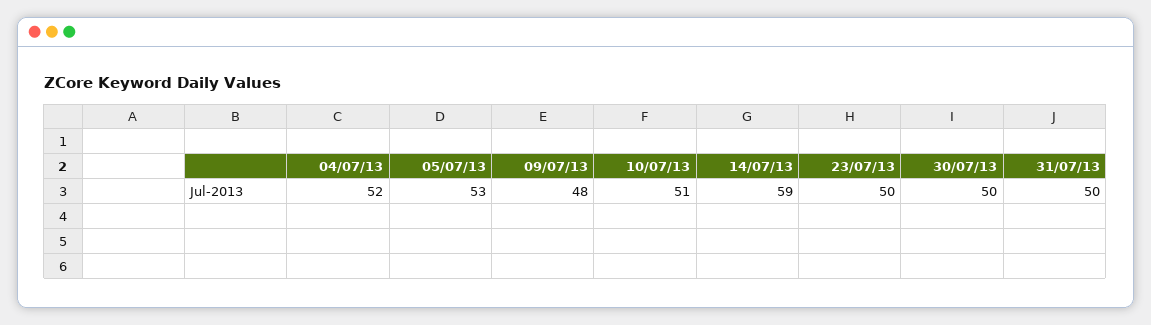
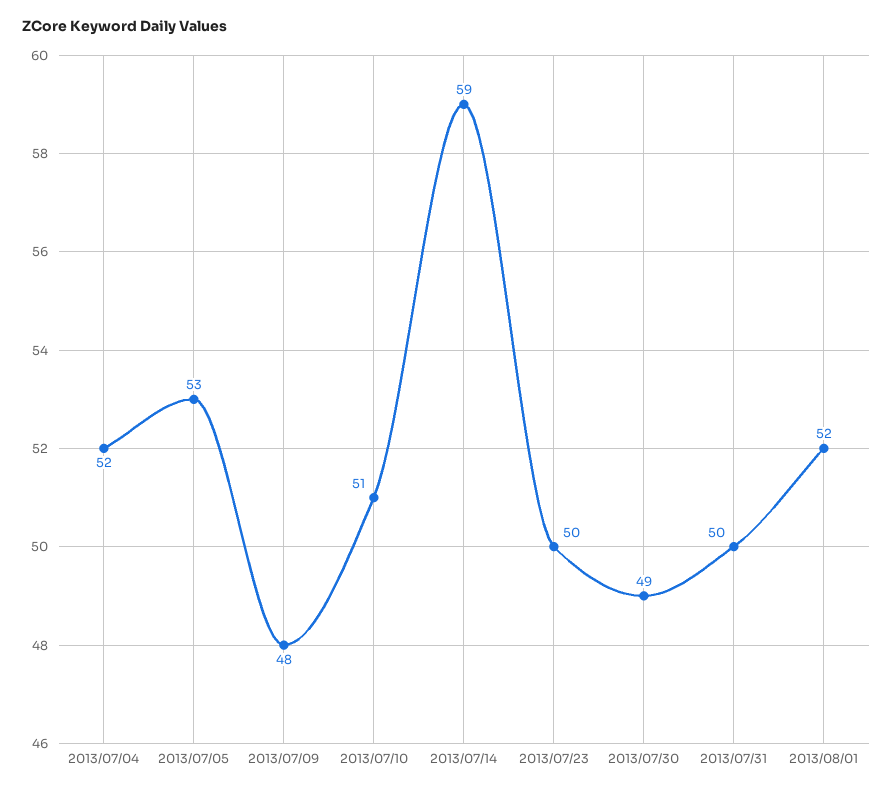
30/07/13: 50 -> 49
2013/08/01: none -> 52

